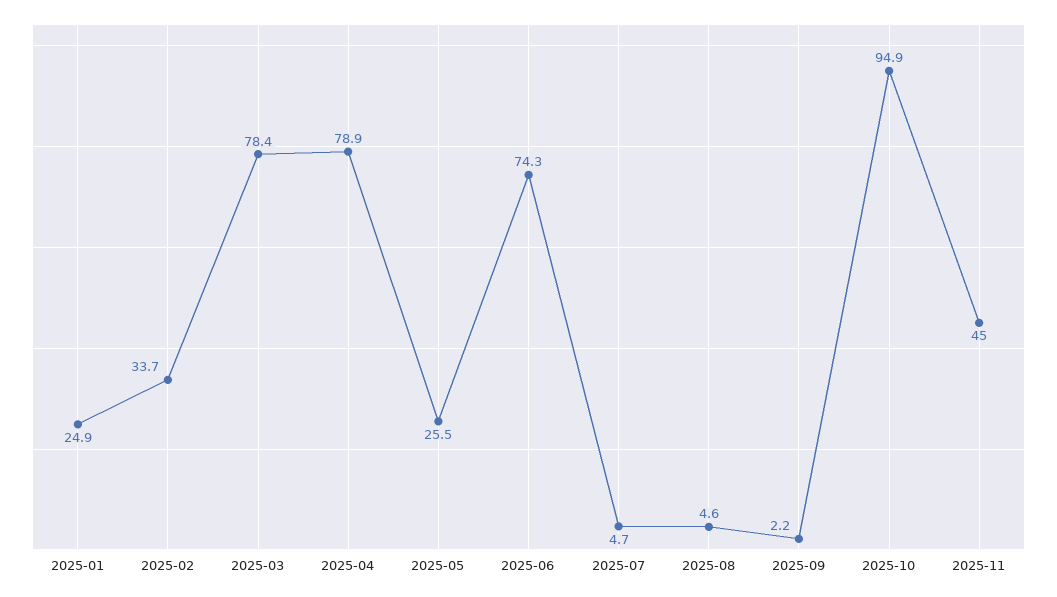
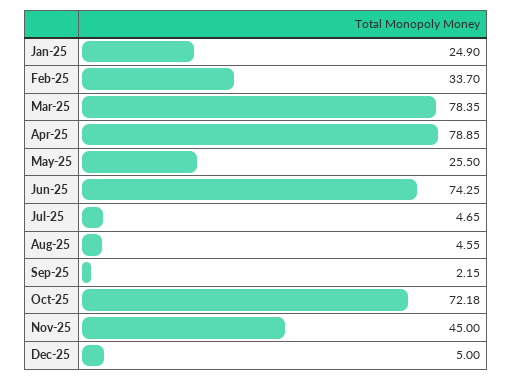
2025-10: 94.9 -> 72.18
Dec-25: none -> 5

